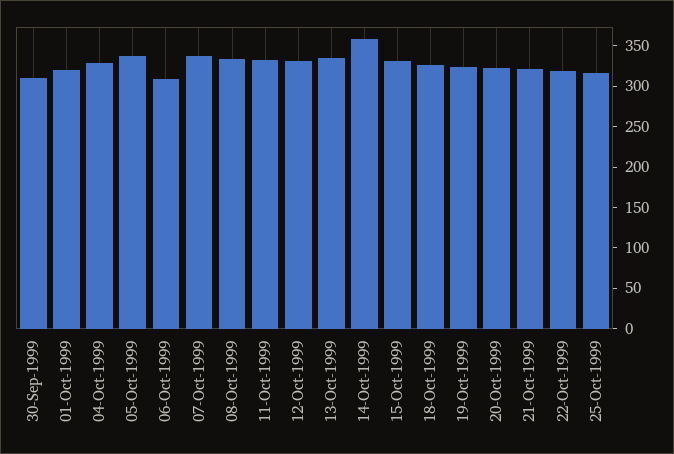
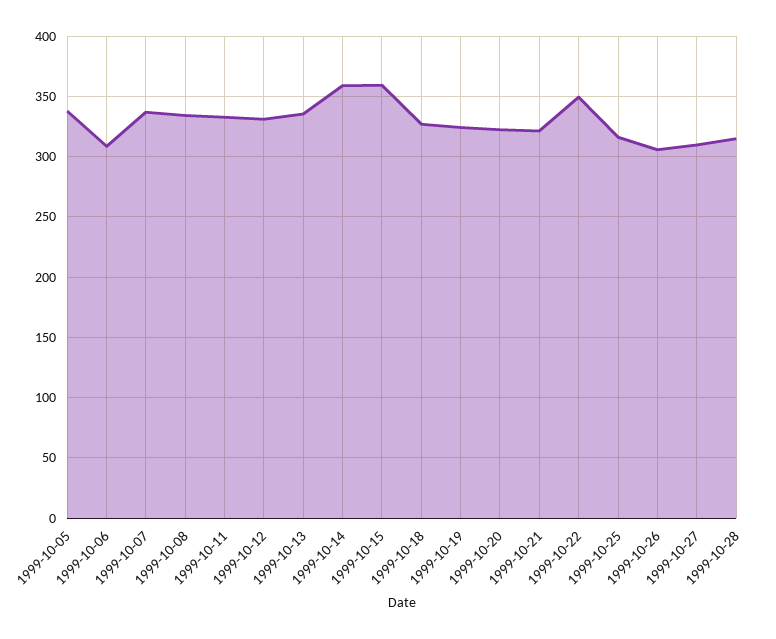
30-Sep-1999: 310 -> none
01-Oct-1999: 320 -> none
04-Oct-1999: 330 -> none
15-Oct-1999: 330 -> 360
22-Oct-1999: 320 -> 350
1999-10-26: none -> 305
1999-10-27: none -> 310
1999-10-28: none -> 315

